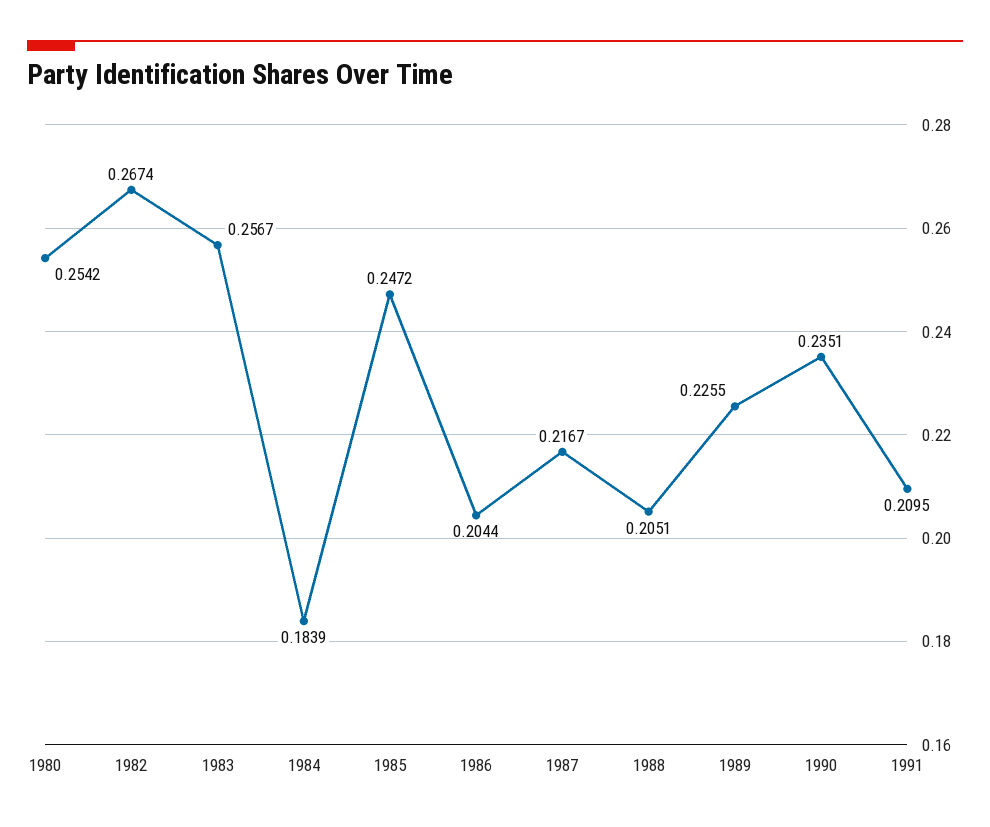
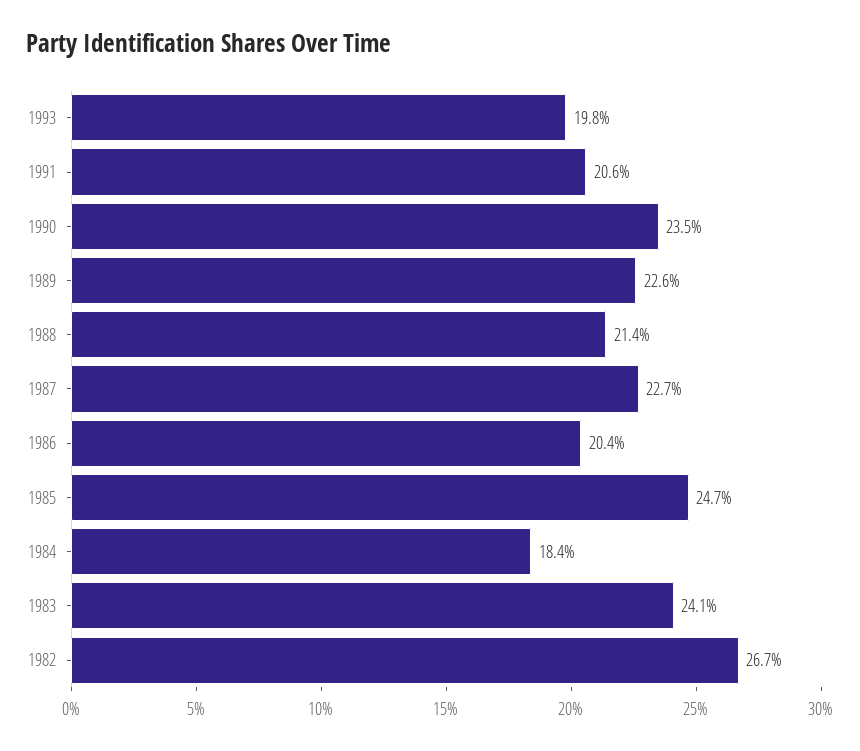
1980: 0.2542 -> none
1983: 0.2567 -> 0.241
1987: 0.2167 -> 0.227
1988: 0.2051 -> 0.214
1991: 0.2095 -> 0.206
1993: none -> 0.198

